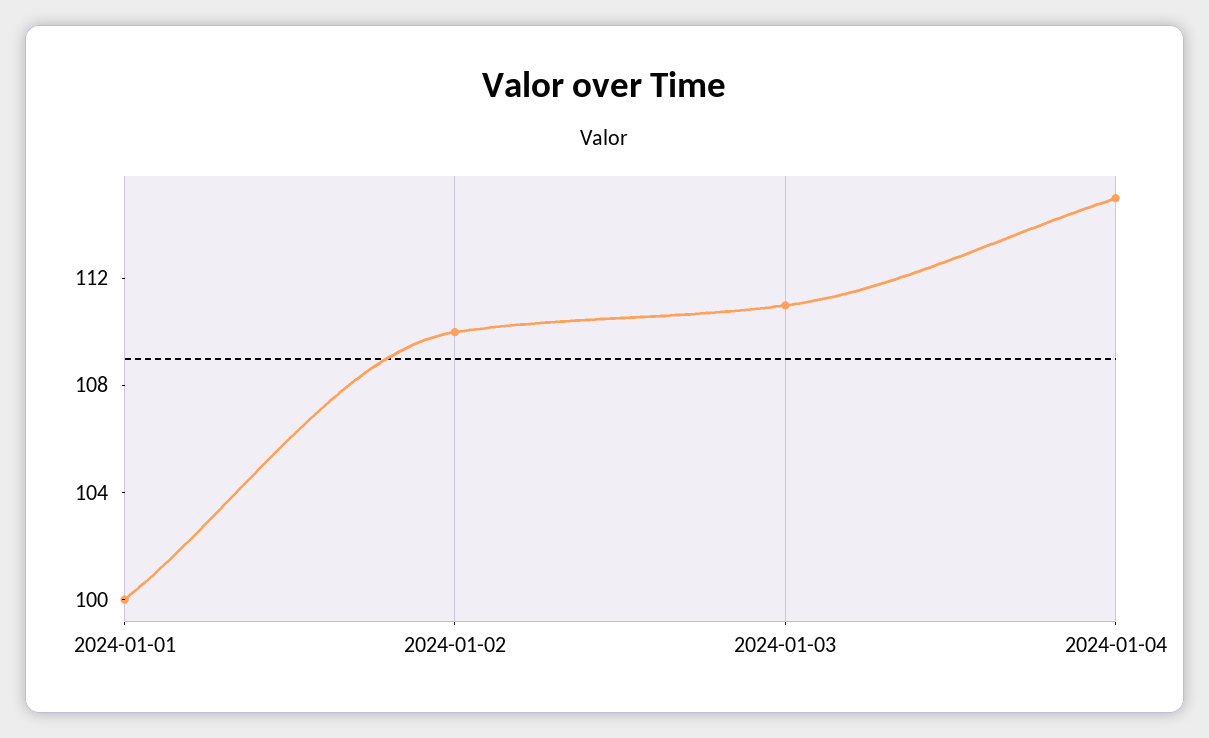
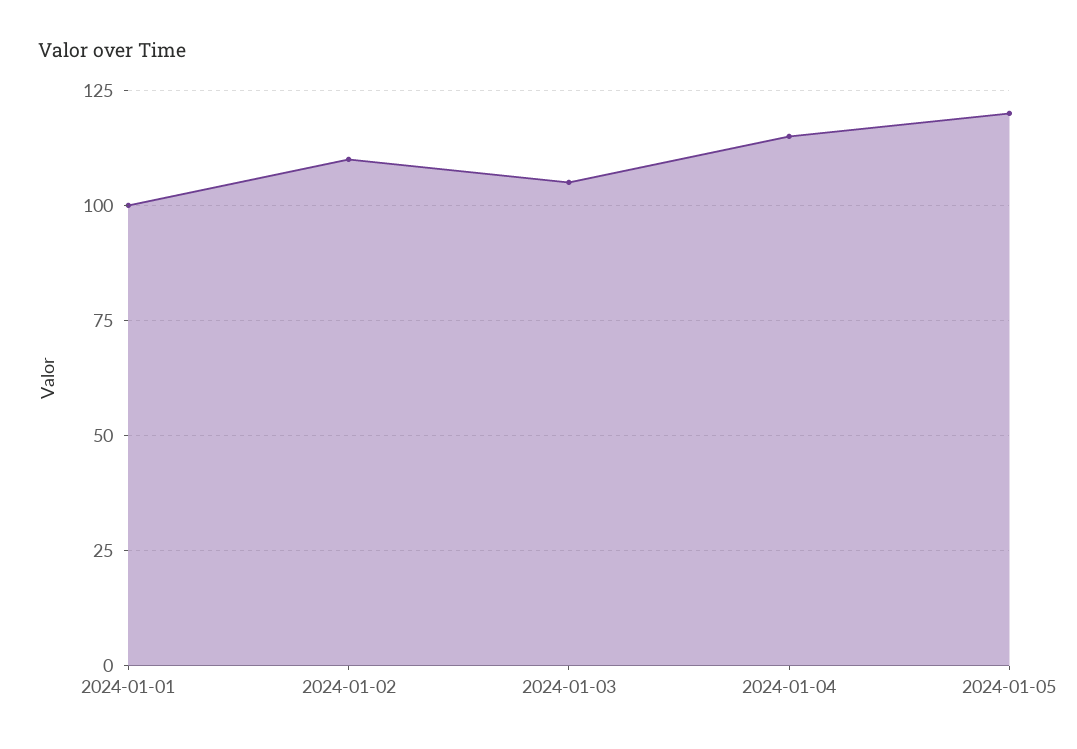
2024-01-03: 111 -> 105
2024-01-05: none -> 120

